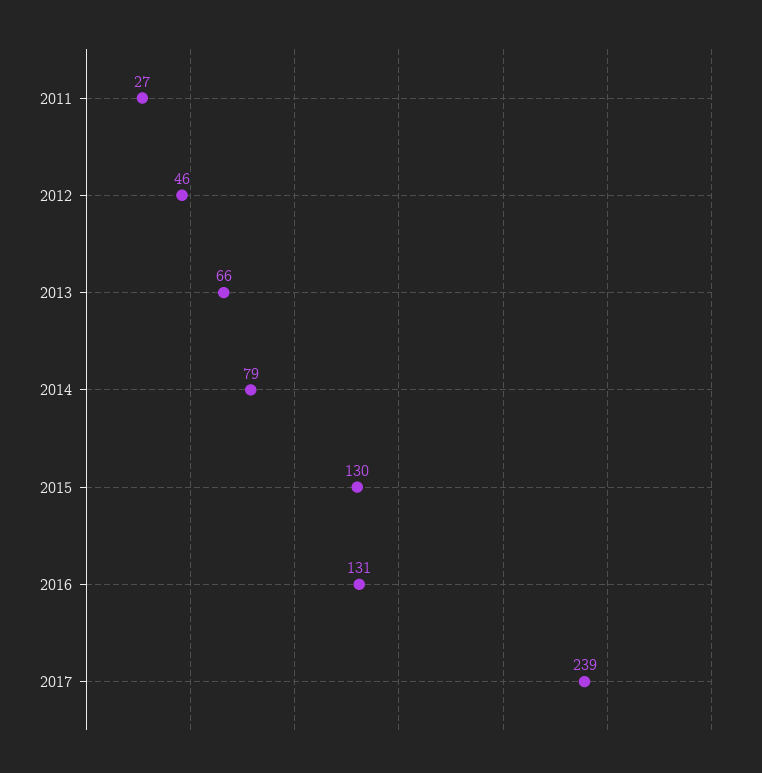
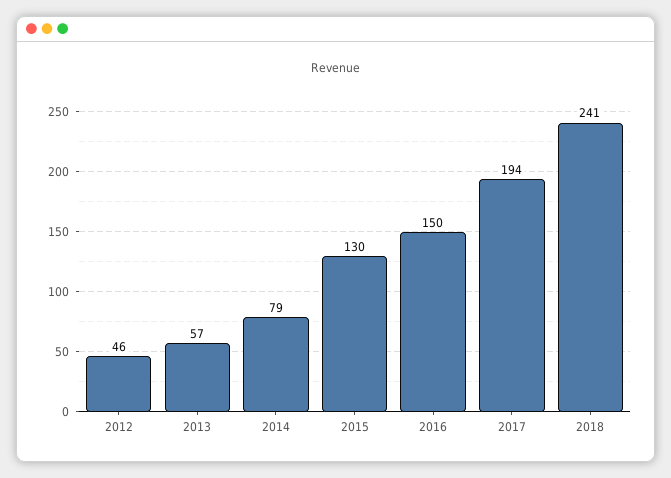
2011: 27 -> none
2013: 66 -> 57
2016: 131 -> 150
2017: 239 -> 194
2018: none -> 241

